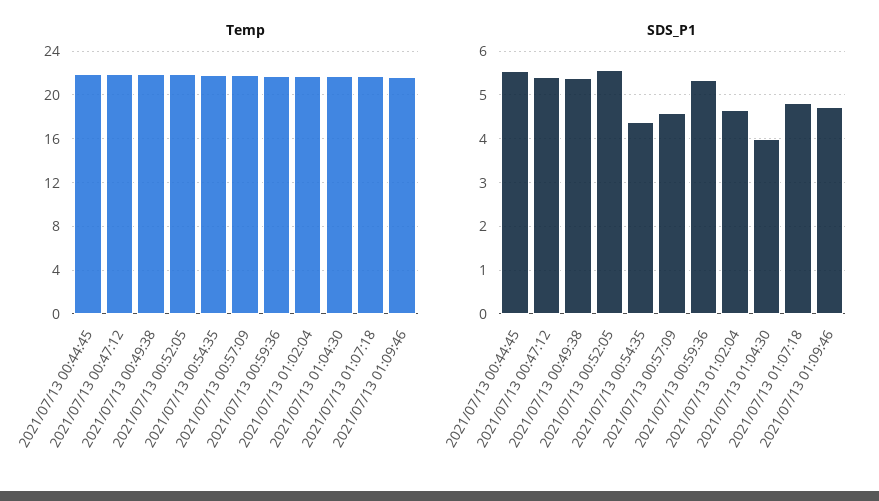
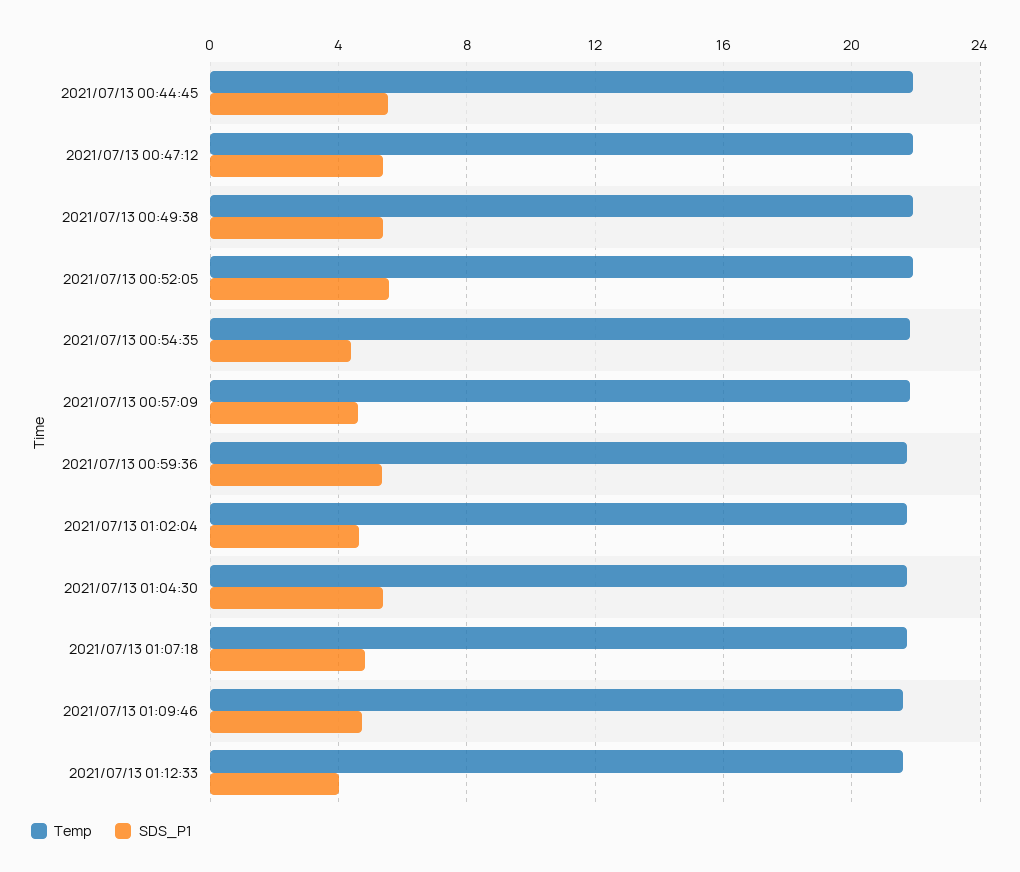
SDS_P1, 2021/07/13 01:04:30: 4 -> 5.5
Temp, 2021/07/13 01:12:33: none -> 21.5
SDS_P1, 2021/07/13 01:12:33: none -> 4

